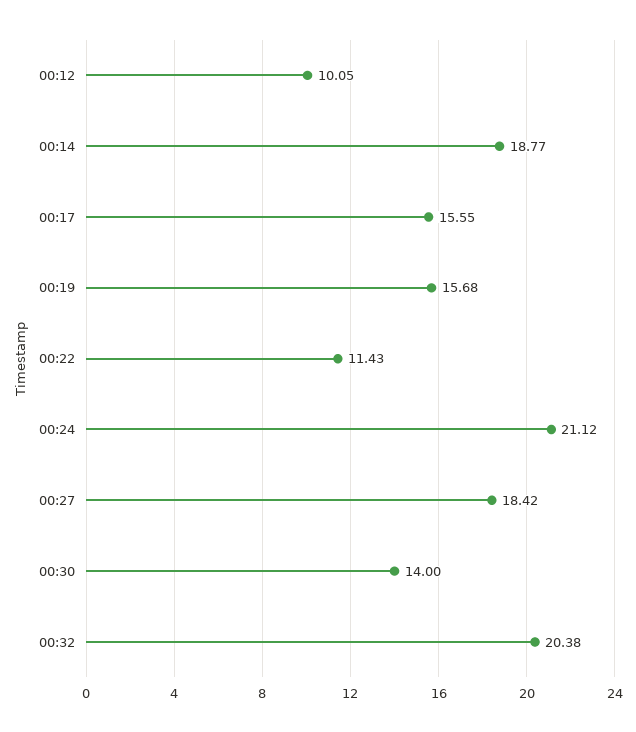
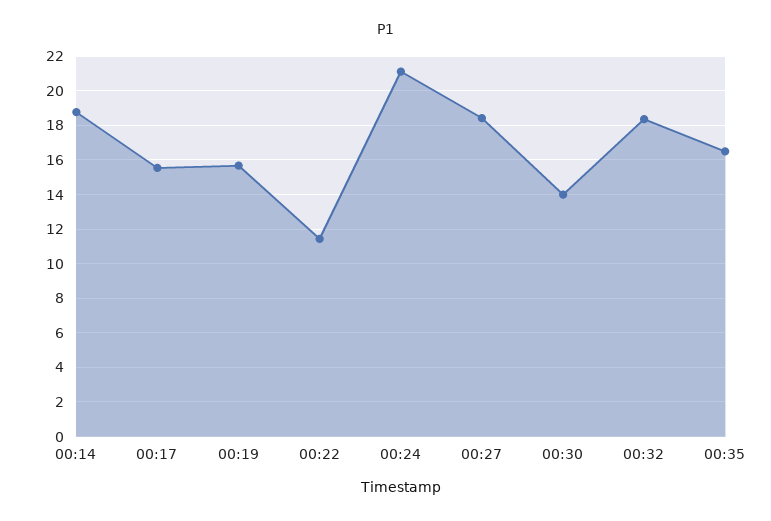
00:12: 10.05 -> none
00:32: 20.38 -> 18.5
00:35: none -> 16.5

